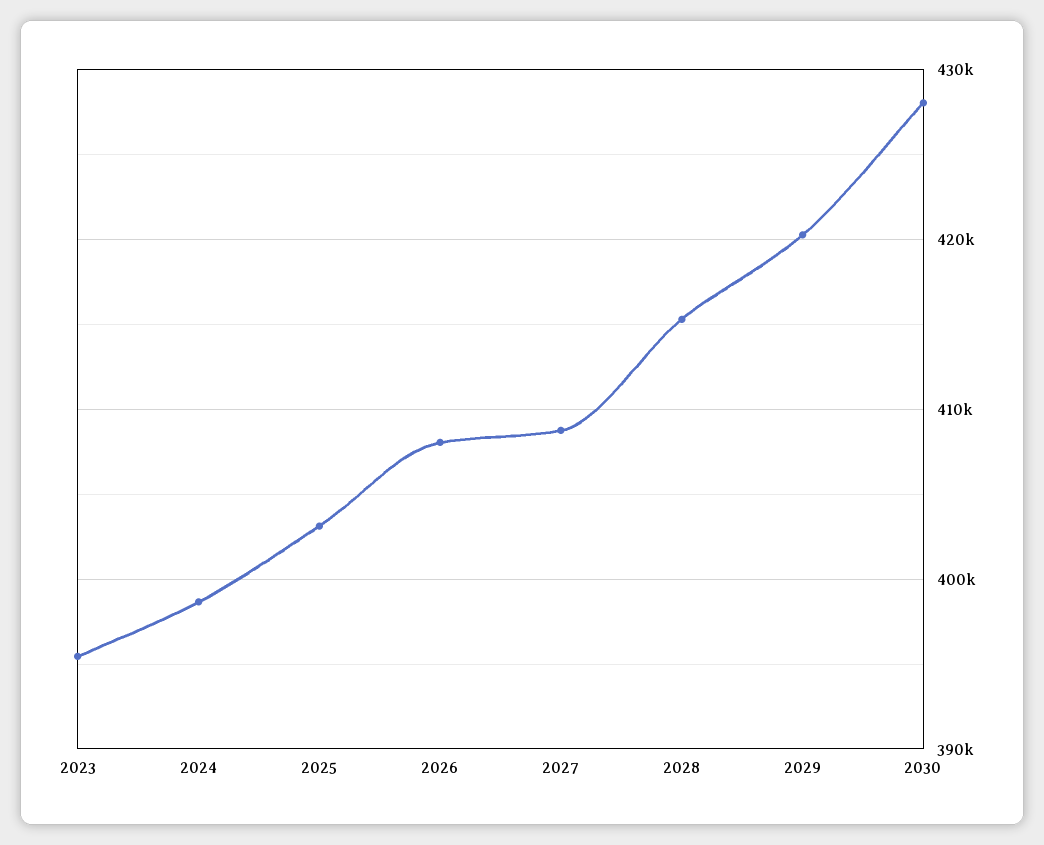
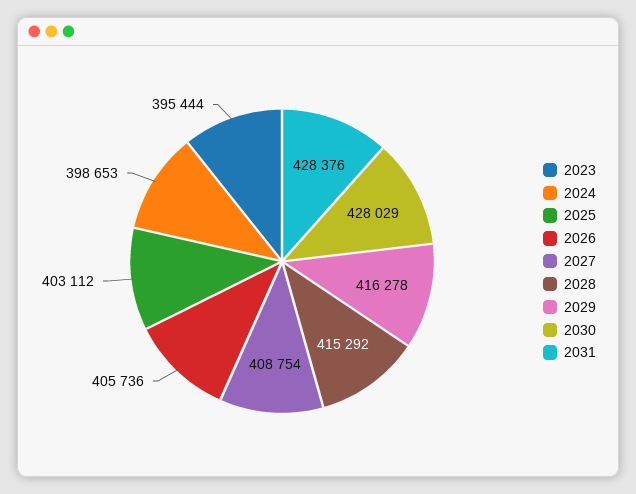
2026: 408000 -> 405736
2029: 420000 -> 416278
2031: none -> 428376

